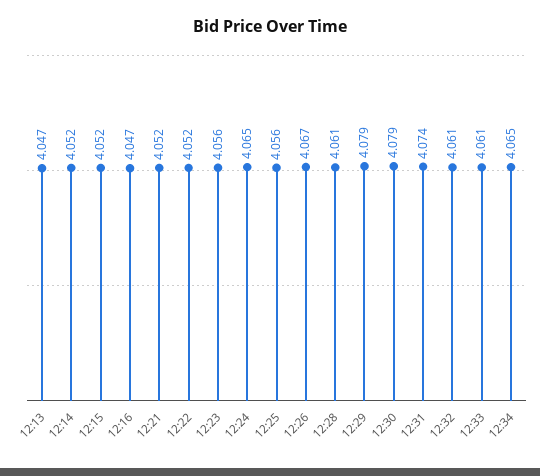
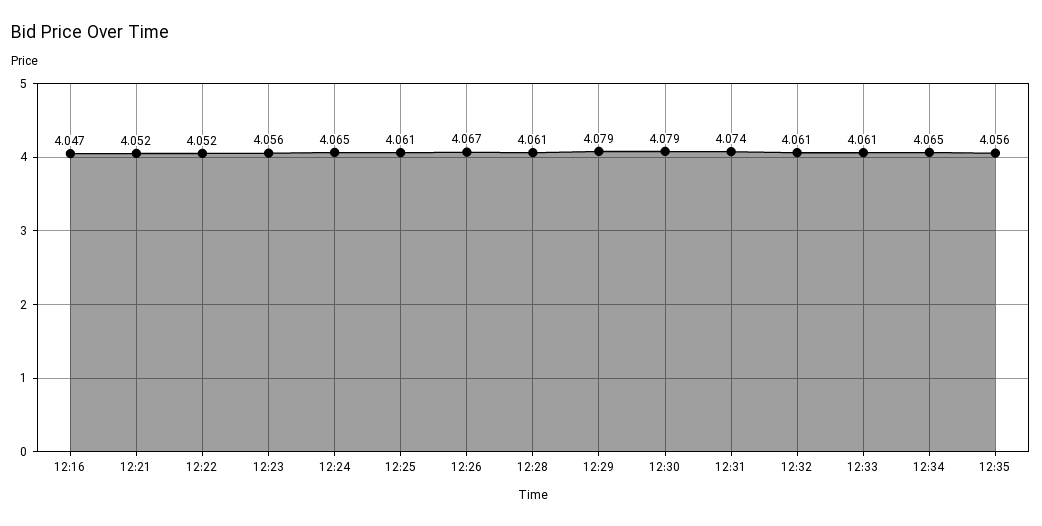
12:13: 4.047 -> none
12:14: 4.052 -> none
12:15: 4.052 -> none
12:25: 4.056 -> 4.061
12:35: none -> 4.056

